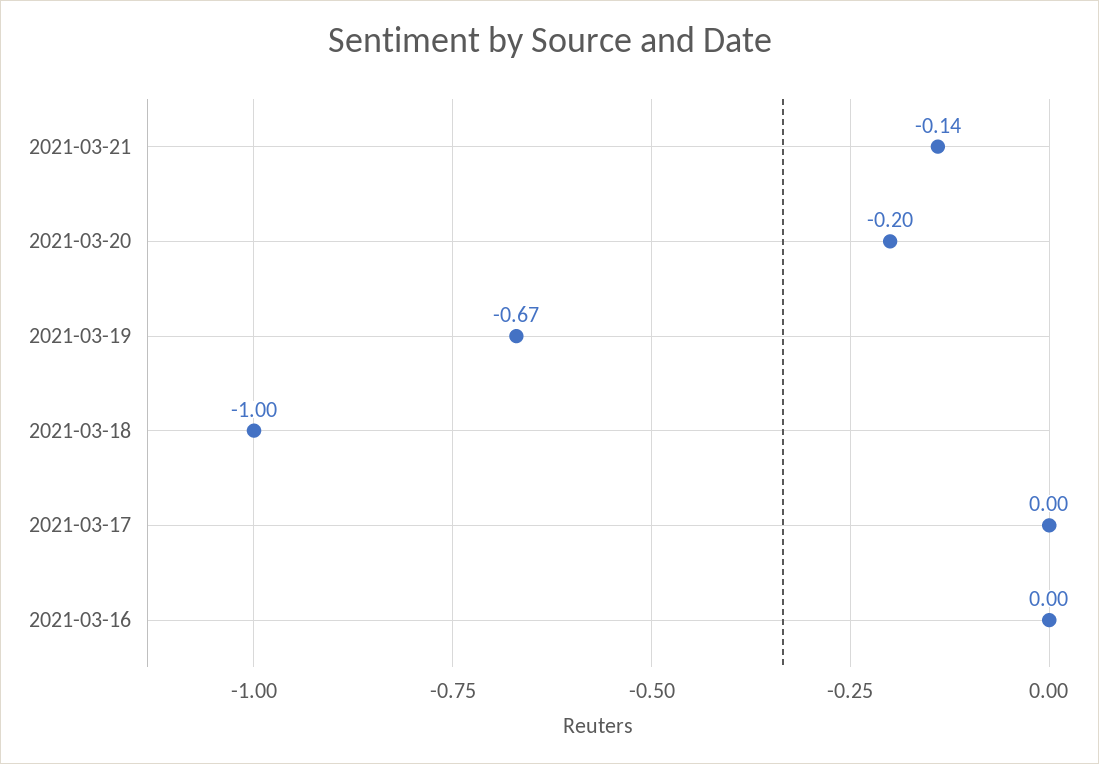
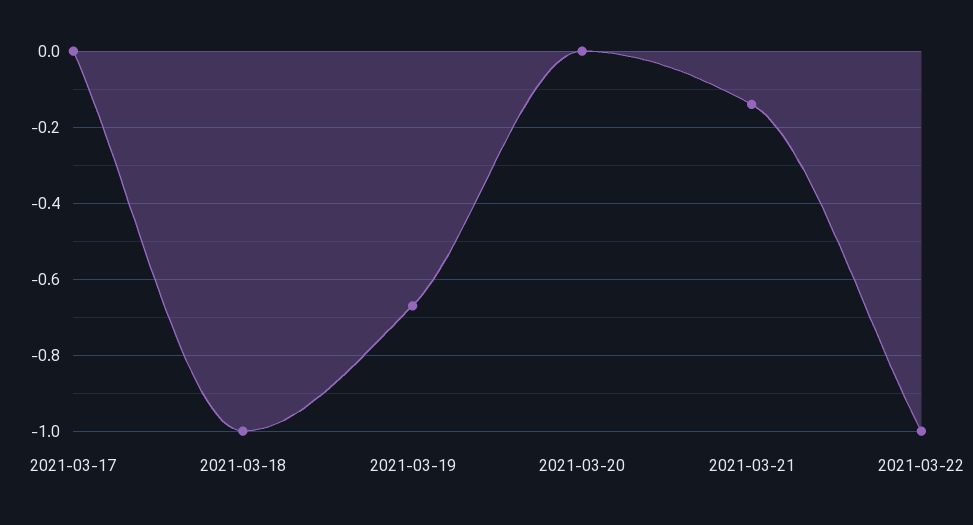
2021-03-20: -0.2 -> 0
2021-03-16: 0 -> none
2021-03-22: none -> -1

